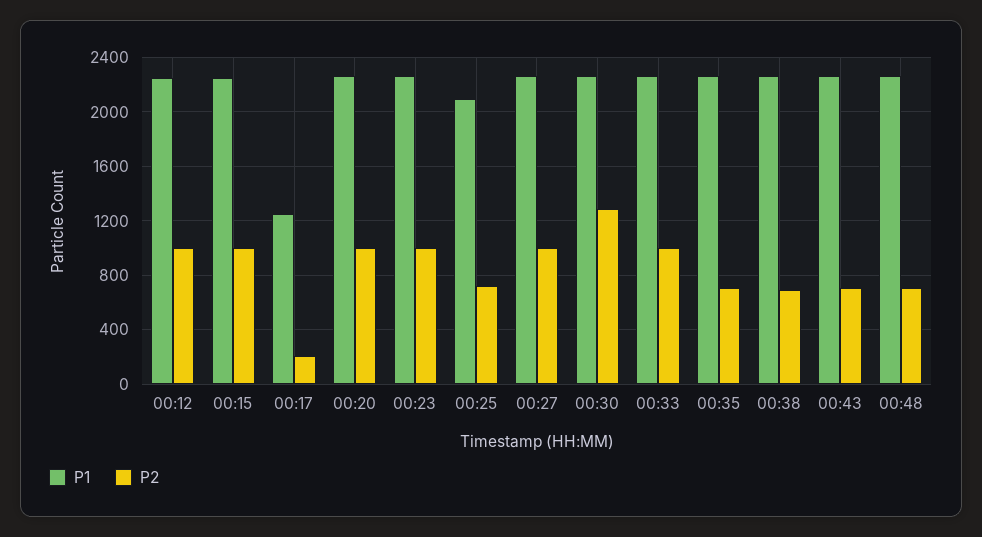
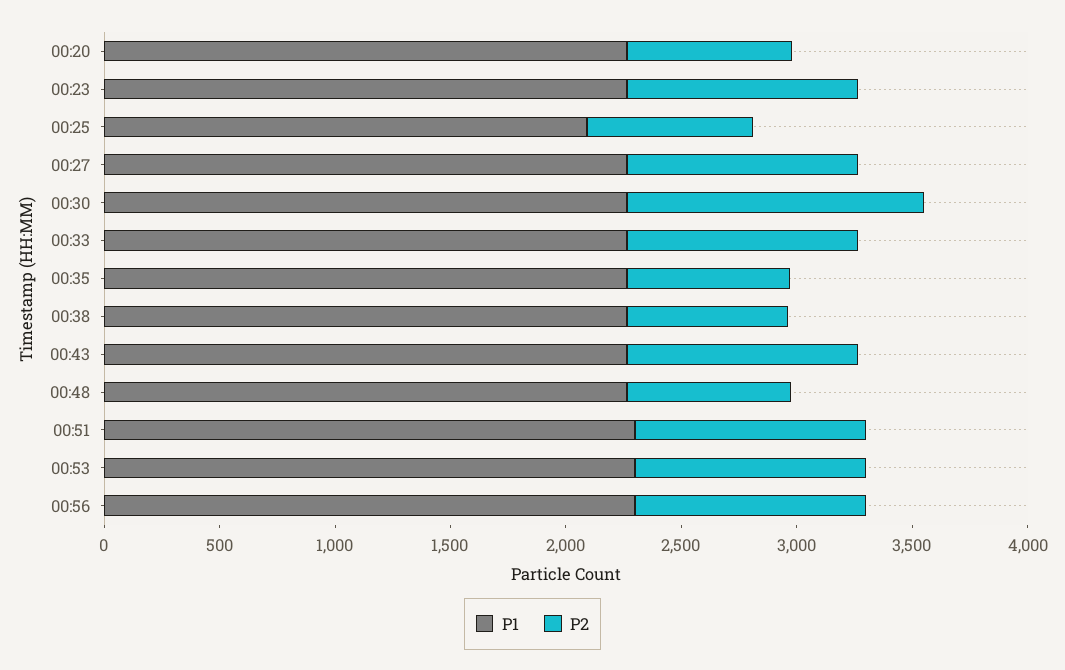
P1, 00:12: 2250 -> none
P2, 00:12: 1000 -> none
P1, 00:15: 2250 -> none
P2, 00:15: 1000 -> none
P1, 00:17: 1250 -> none
P2, 00:17: 200 -> none
P2, 00:20: 1000 -> 700
P2, 00:43: 700 -> 1000
P1, 00:51: none -> 2300
P2, 00:51: none -> 1000
P1, 00:53: none -> 2300
P2, 00:53: none -> 1000
P1, 00:56: none -> 2300
P2, 00:56: none -> 1000

